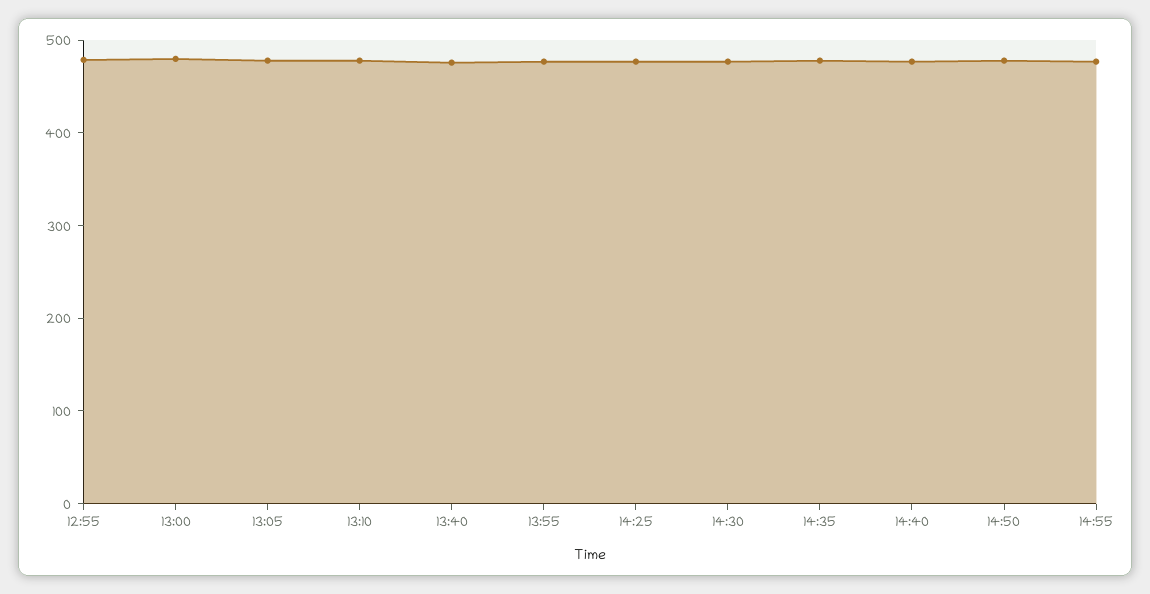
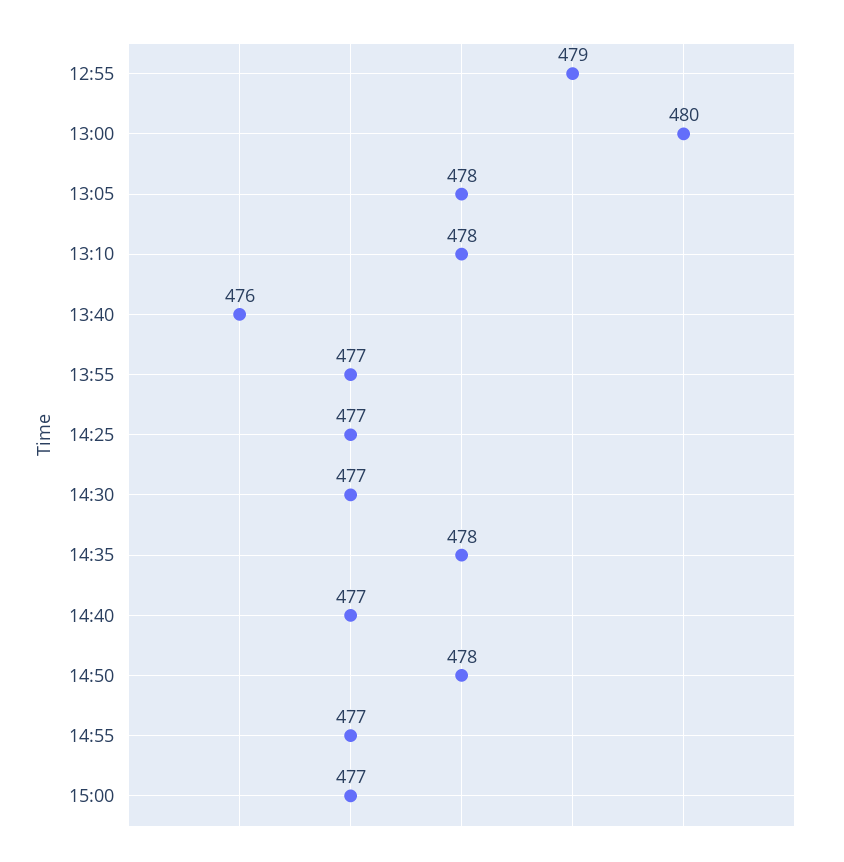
15:00: none -> 477

